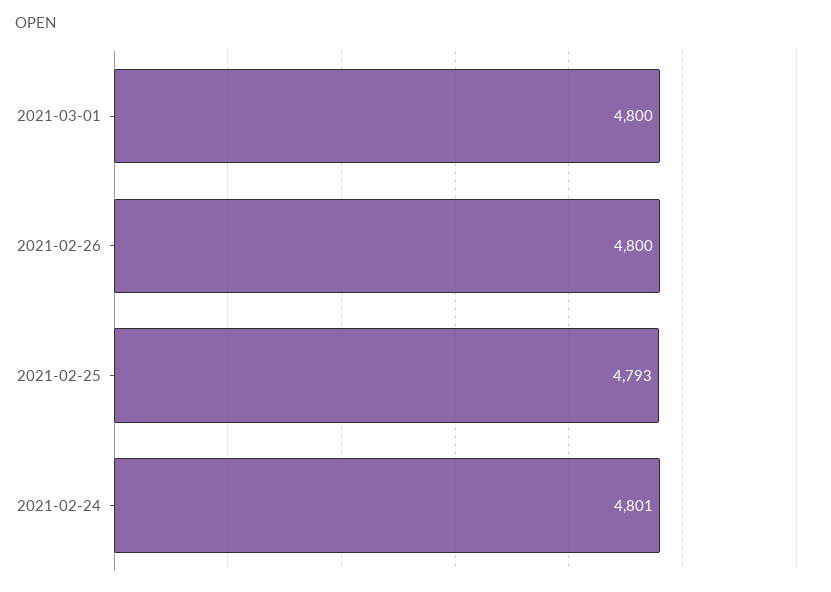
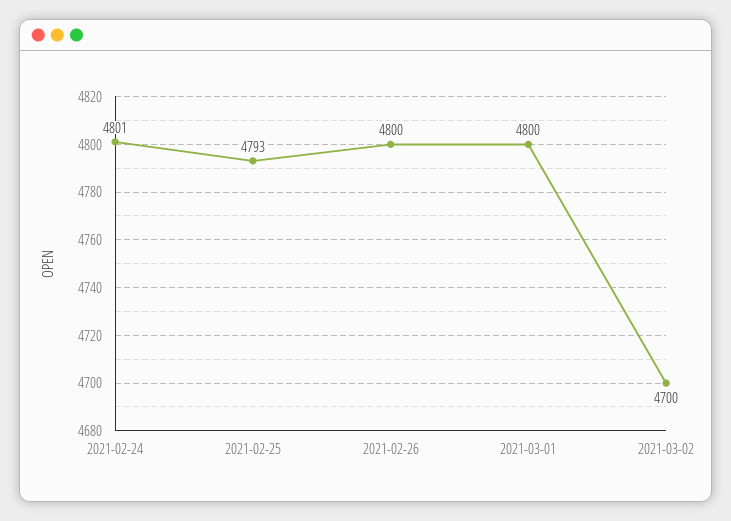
2021-03-02: none -> 4700

